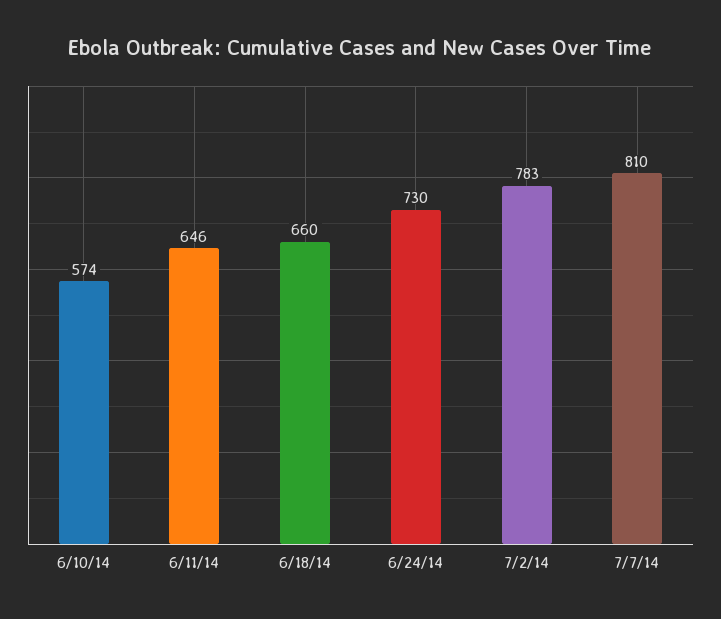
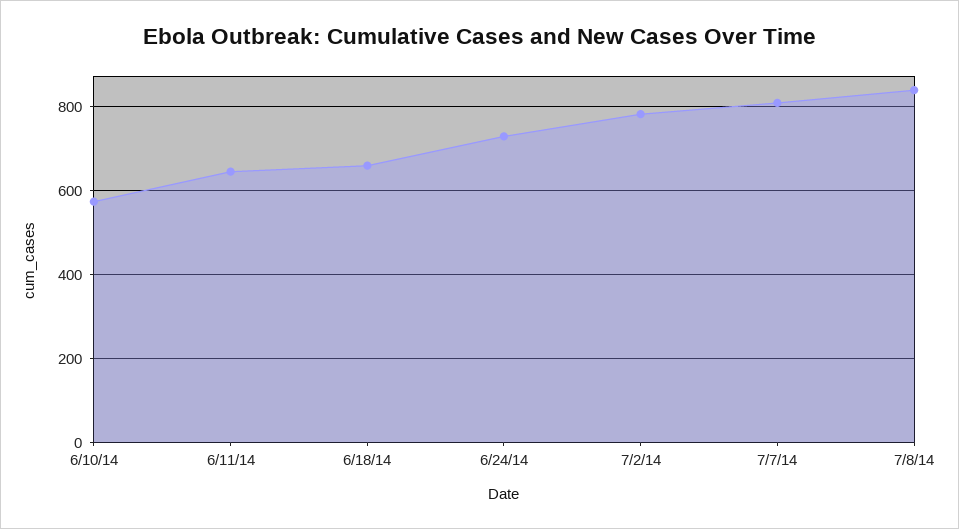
7/8/14: none -> 840

